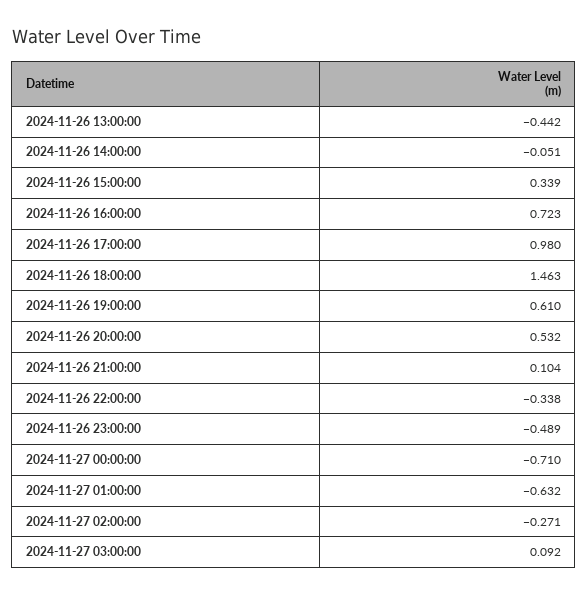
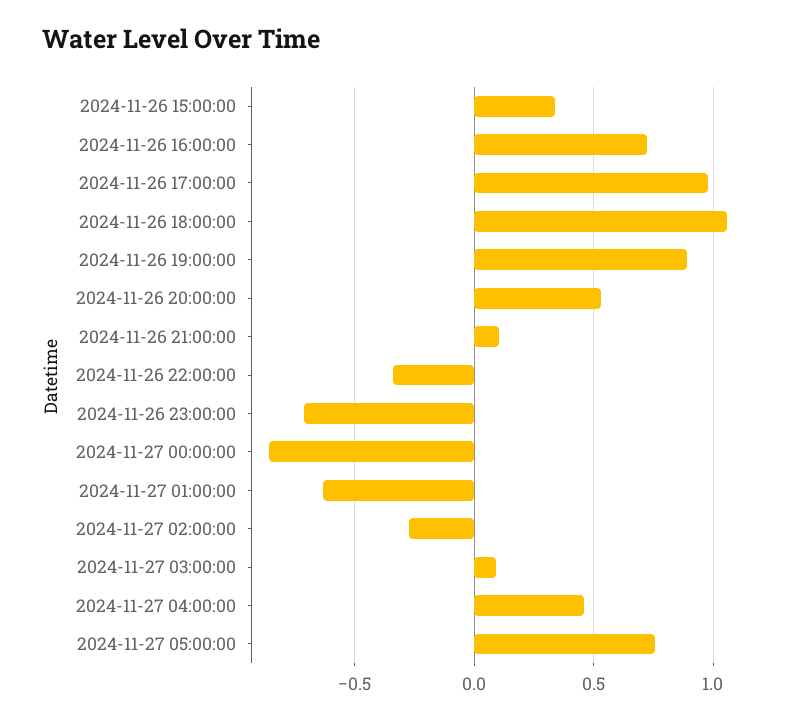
2024-11-26 13:00:00: -0.442 -> none
2024-11-26 14:00:00: -0.051 -> none
2024-11-26 18:00:00: 1.463 -> 1.05
2024-11-26 19:00:00: 0.61 -> 0.9
2024-11-26 23:00:00: -0.489 -> -0.7
2024-11-27 00:00:00: -0.71 -> -0.85
2024-11-27 04:00:00: none -> 0.45
2024-11-27 05:00:00: none -> 0.75

